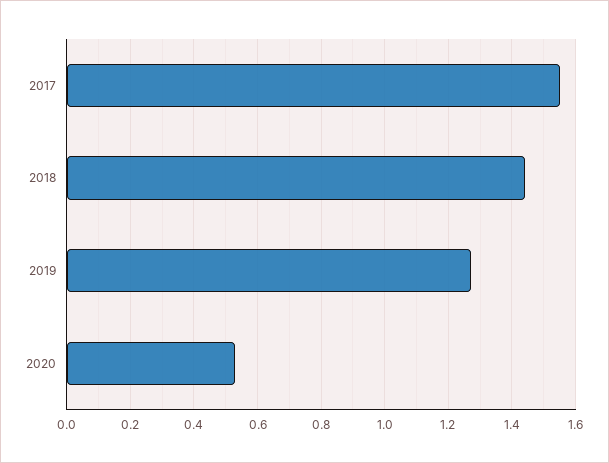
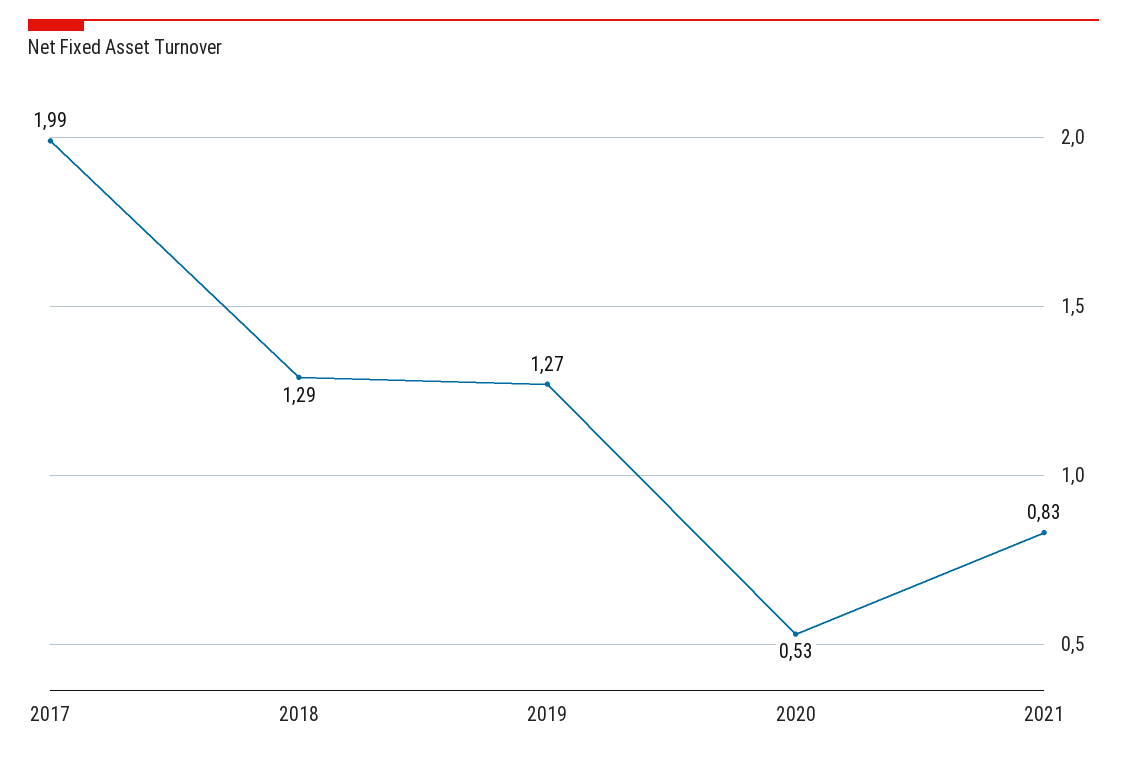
2017: 1.55 -> 1.99
2018: 1.45 -> 1.29
2021: none -> 0.83

